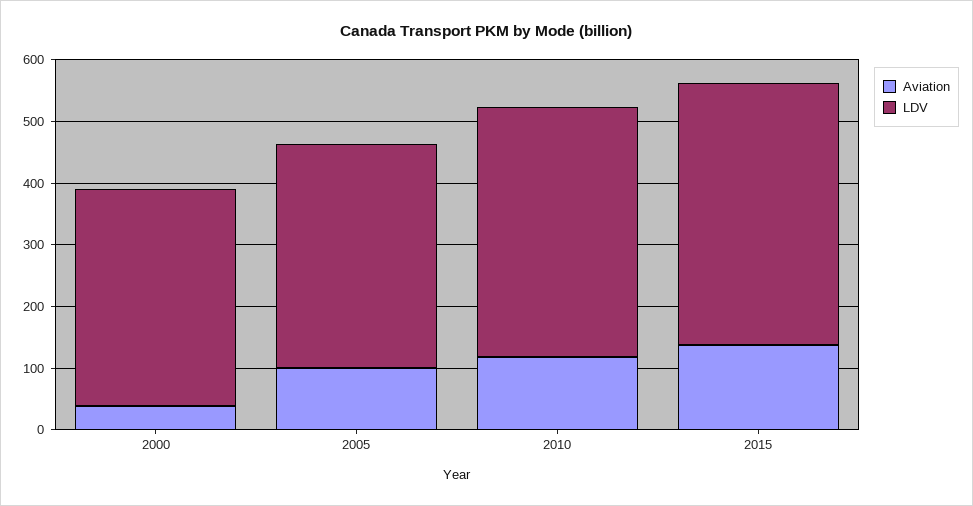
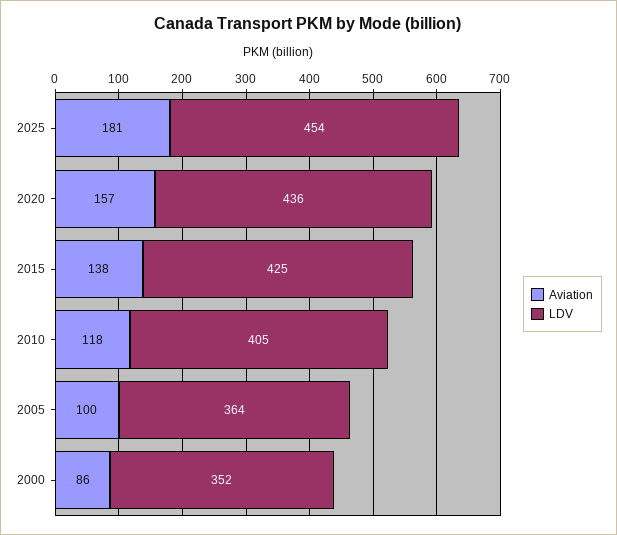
Aviation, 2000: 40 -> 86
Aviation, 2025: none -> 181
LDV, 2025: none -> 454
Aviation, 2020: none -> 157
LDV, 2020: none -> 436

